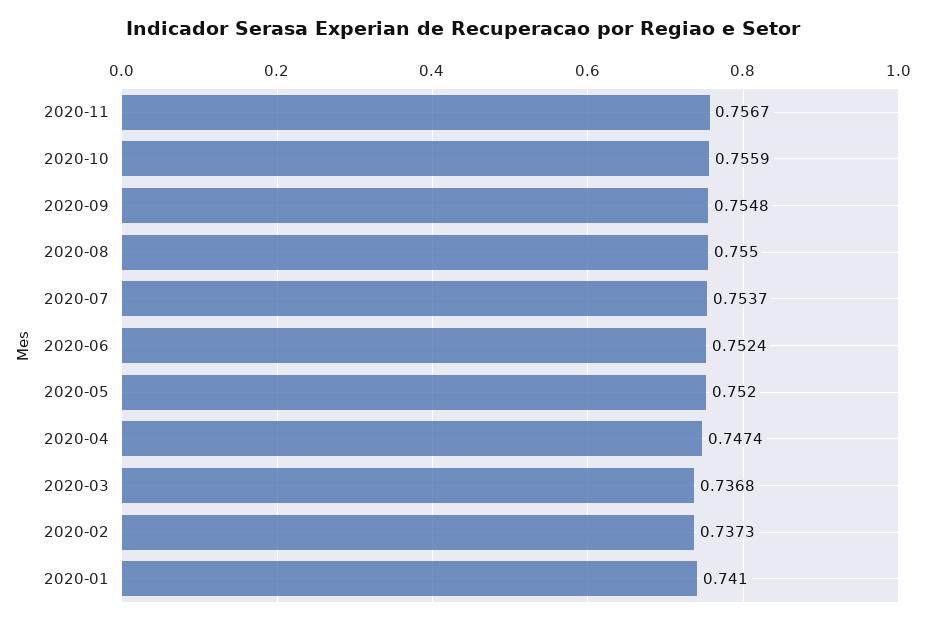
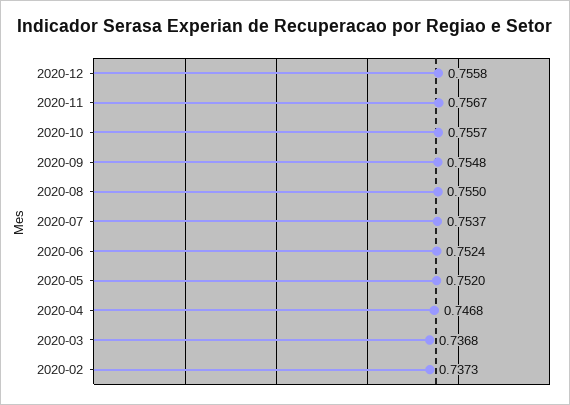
2020-10: 0.7559 -> 0.7557
2020-04: 0.7474 -> 0.7468
2020-01: 0.741 -> none
2020-12: none -> 0.7558

